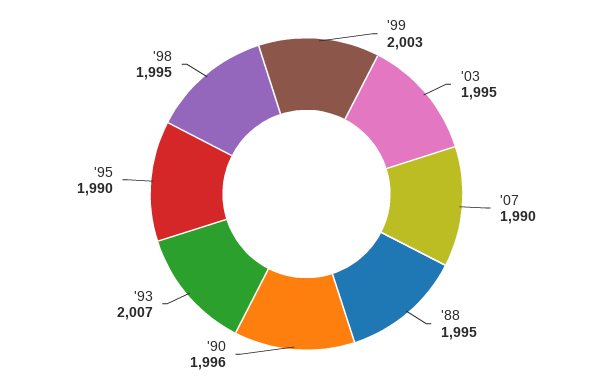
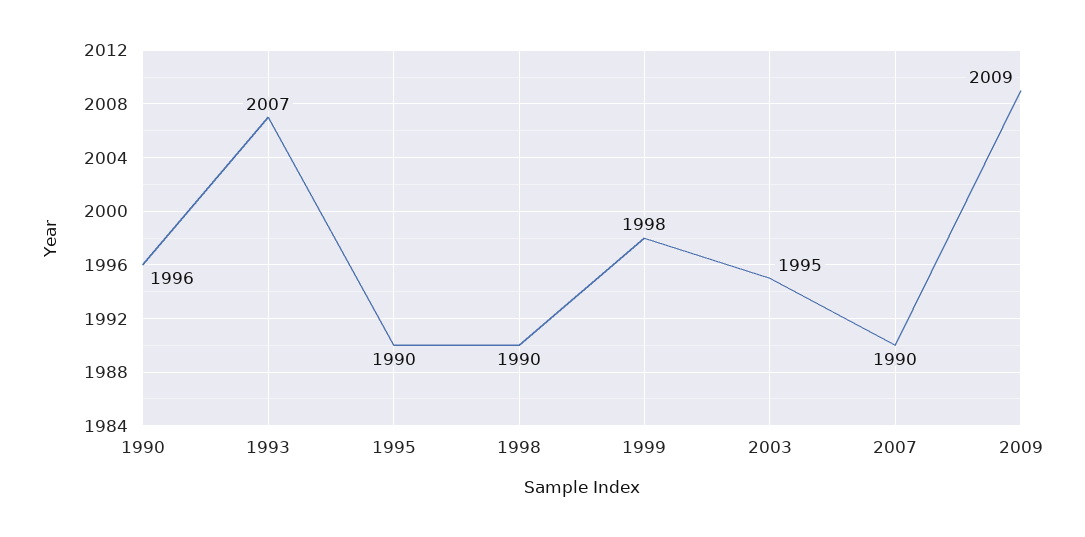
'99: 2003 -> 1998
'88: 1995 -> none
'98: 1995 -> 1990
2009: none -> 2009

